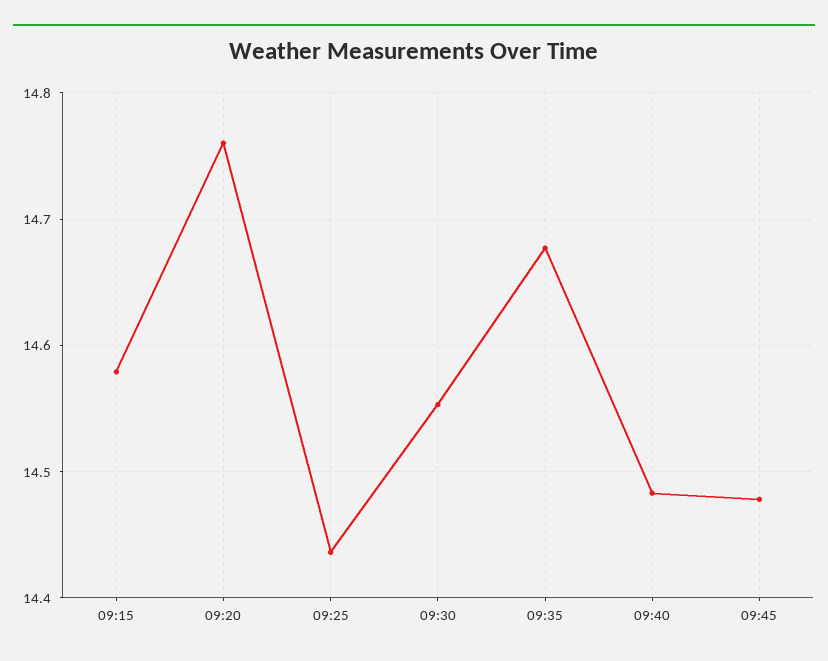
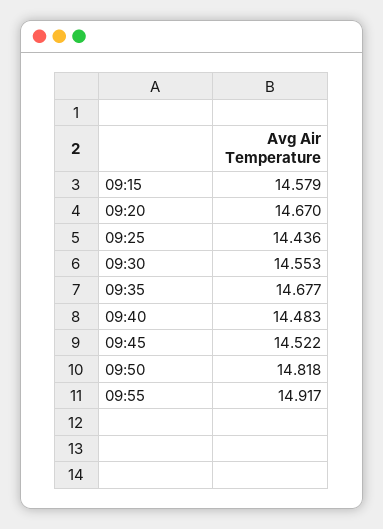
09:20: 14.76 -> 14.67
09:45: 14.48 -> 14.522
09:50: none -> 14.818
09:55: none -> 14.917

